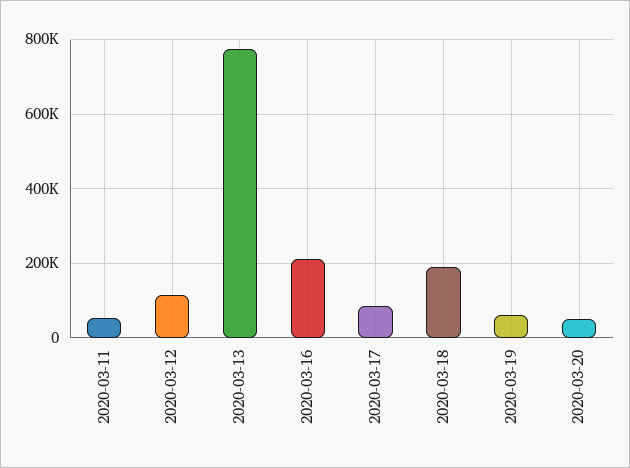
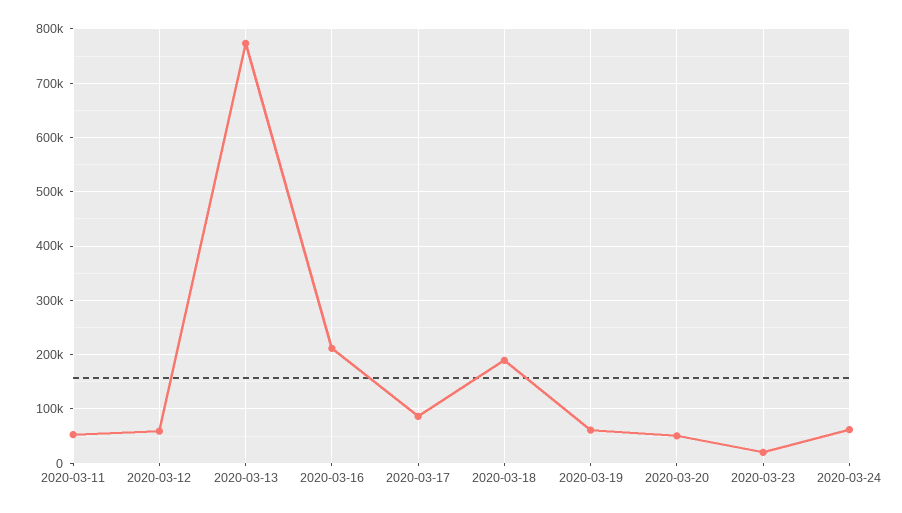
2020-03-12: 120000 -> 60000
2020-03-23: none -> 20000
2020-03-24: none -> 60000

